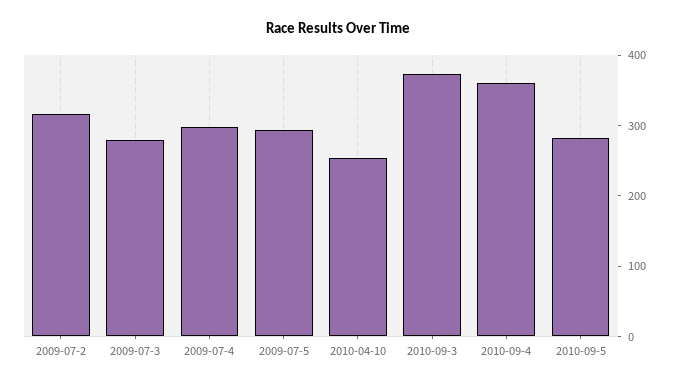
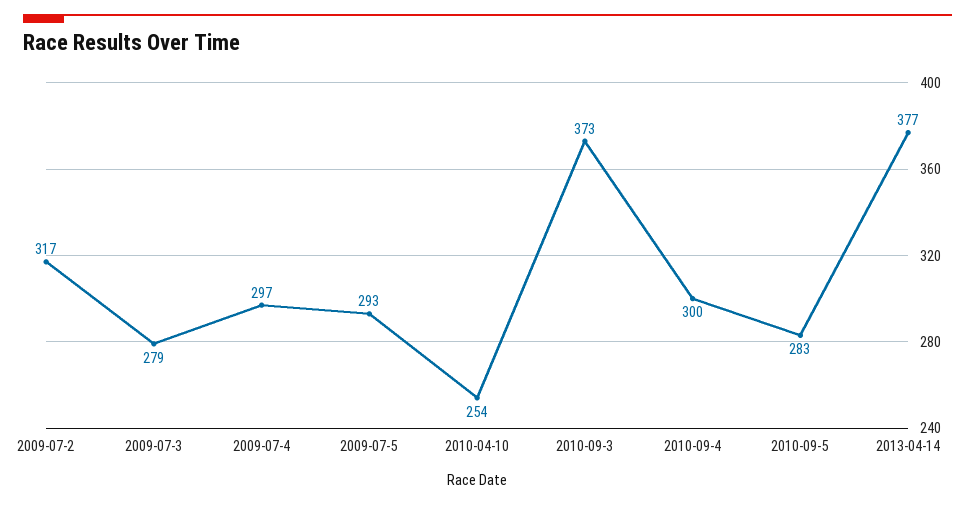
2010-09-4: 360 -> 300
2013-04-14: none -> 377

